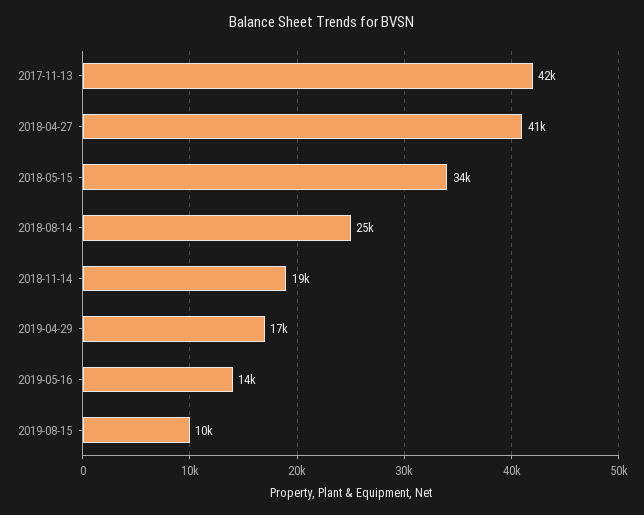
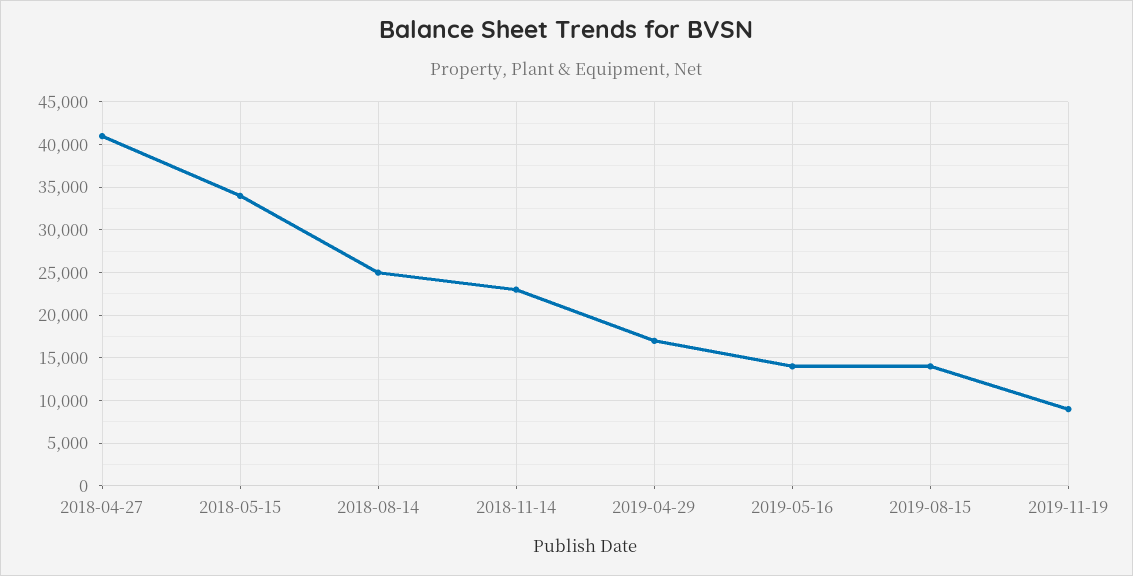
2017-11-13: 42000 -> none
2018-11-14: 19000 -> 23000
2019-08-15: 10000 -> 14000
2019-11-19: none -> 9000

